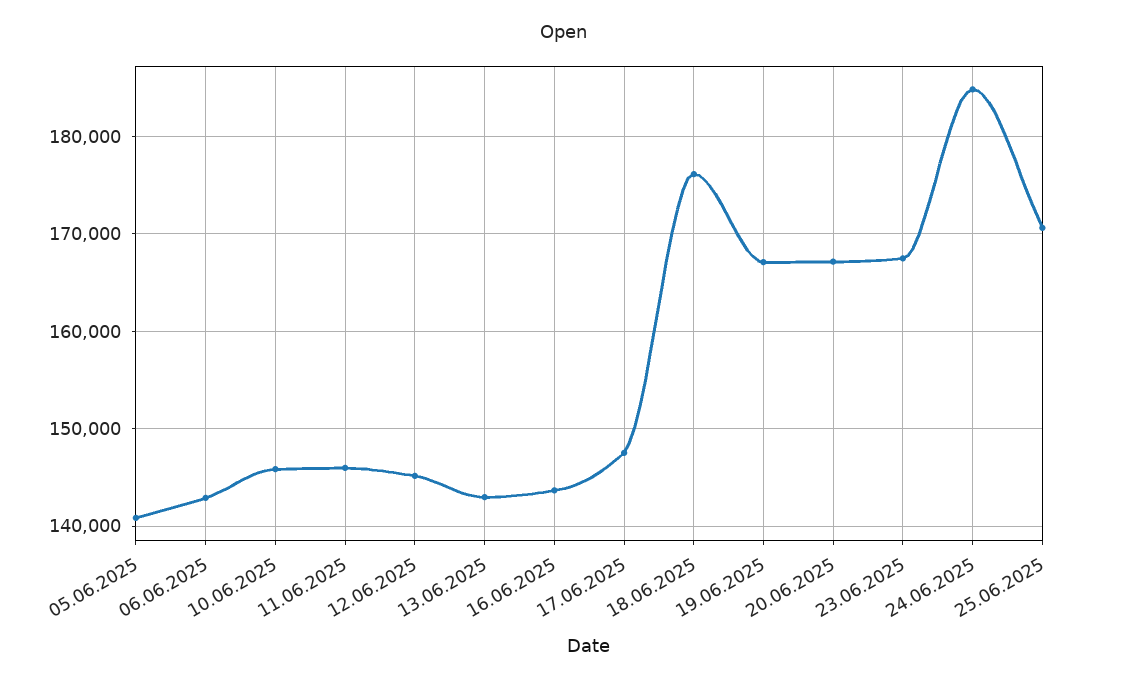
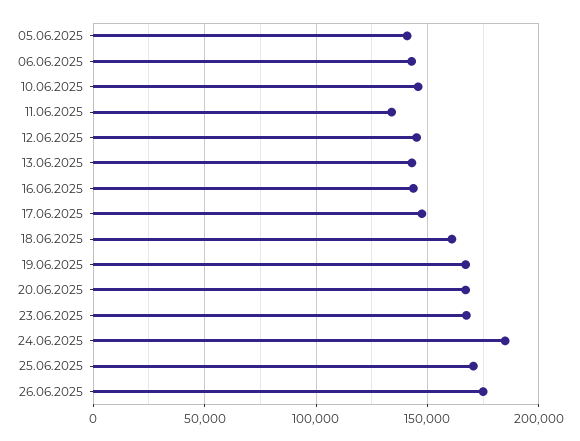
11.06.2025: 146000 -> 135000
18.06.2025: 176000 -> 160000
26.06.2025: none -> 175000

